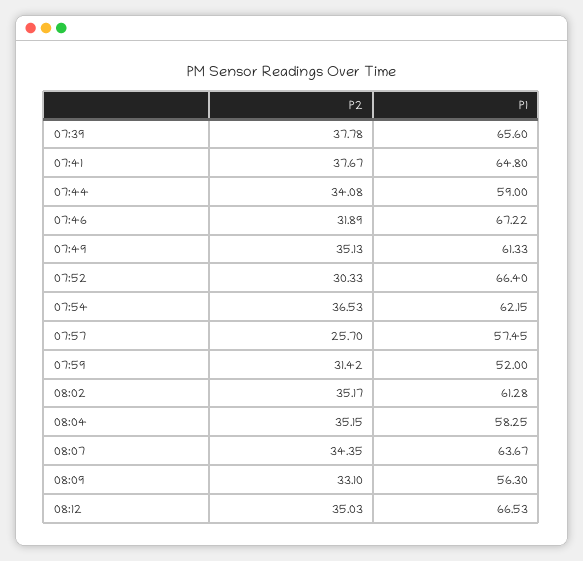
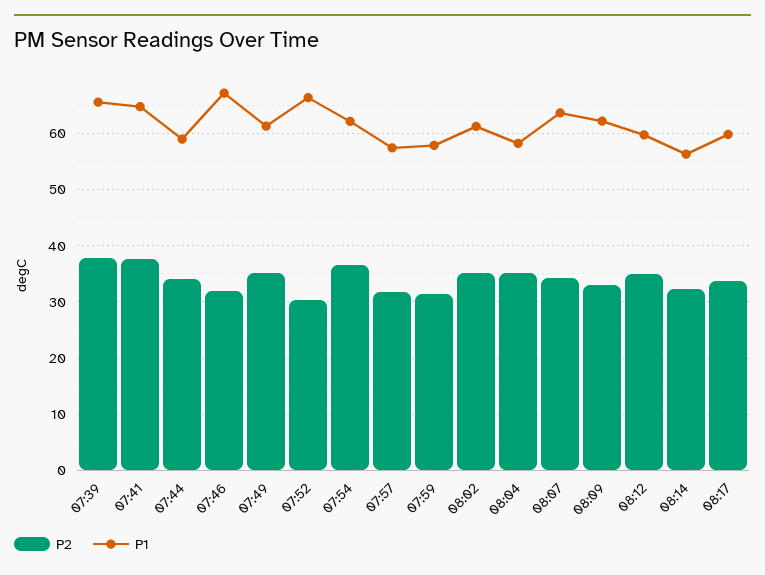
P2, 07:57: 25.7 -> 32
P1, 07:59: 52 -> 58
P1, 08:09: 56.3 -> 62
P1, 08:12: 66.53 -> 60
P2, 08:14: none -> 32
P1, 08:14: none -> 56
P2, 08:17: none -> 34
P1, 08:17: none -> 60

